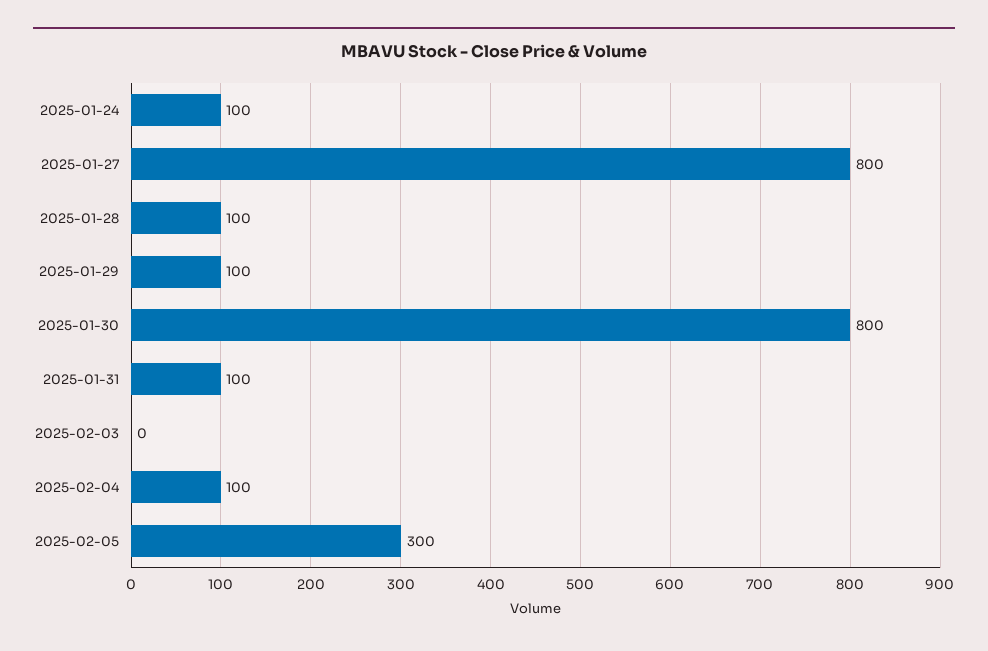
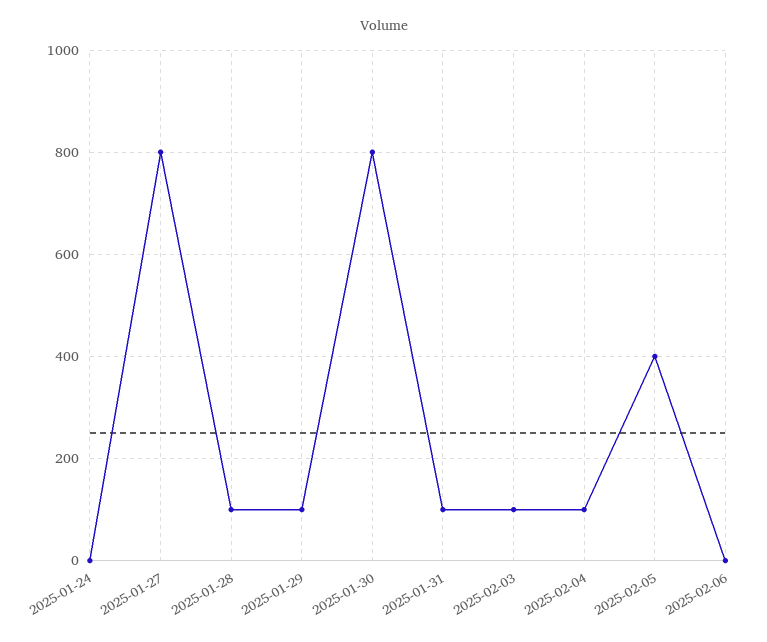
2025-01-24: 100 -> 0
2025-02-03: 0 -> 100
2025-02-05: 300 -> 400
2025-02-06: none -> 0

